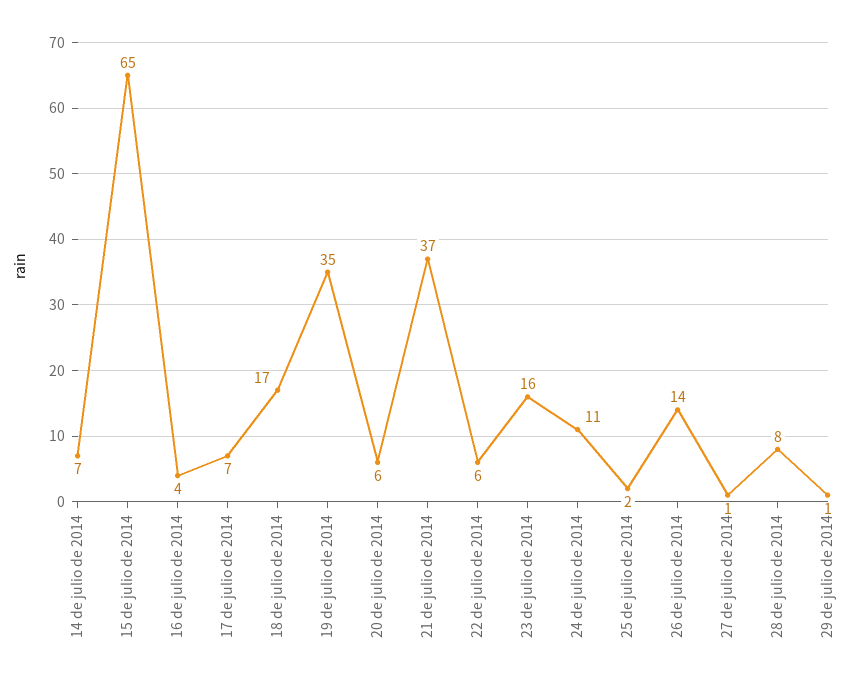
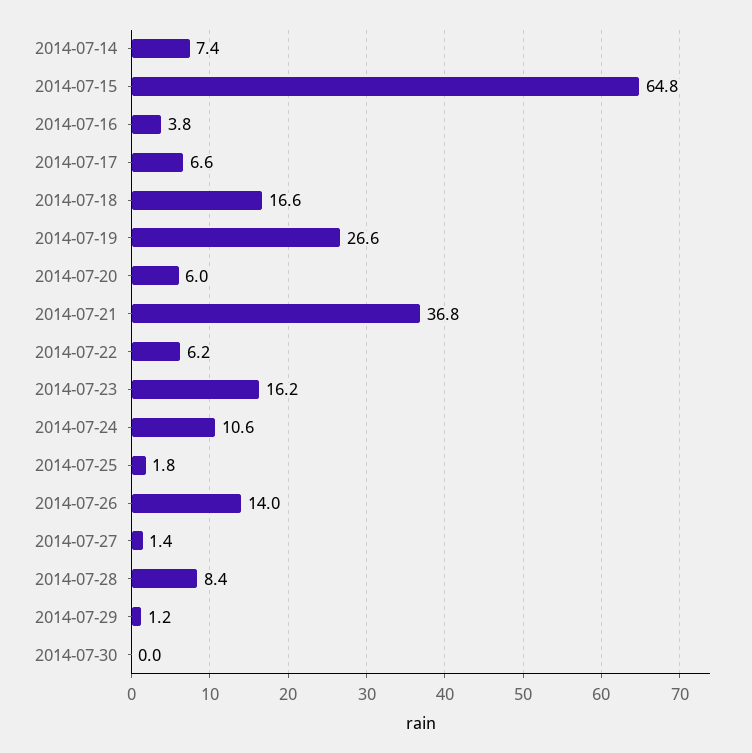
19 de julio de 2014: 35 -> 26.6
2014-07-30: none -> 0

